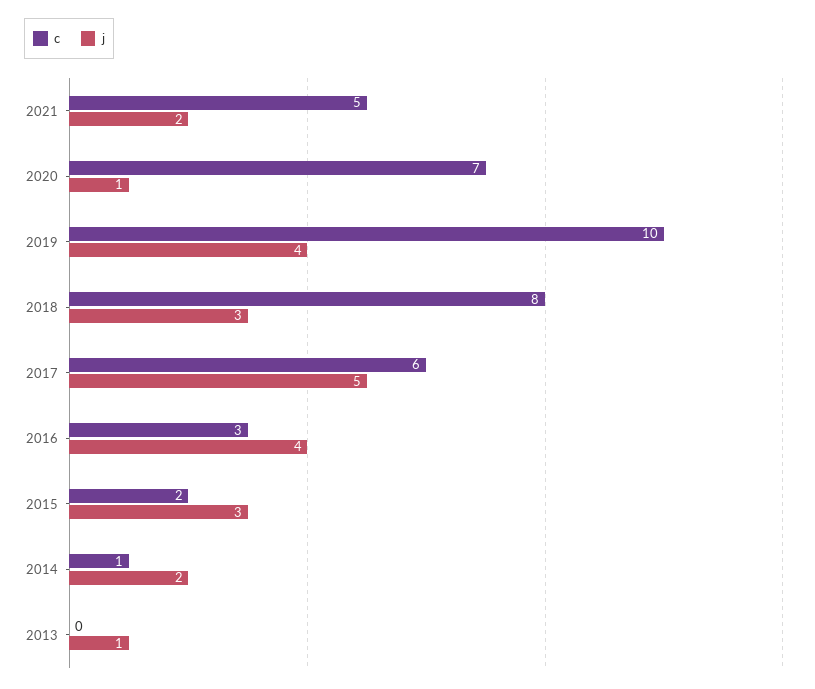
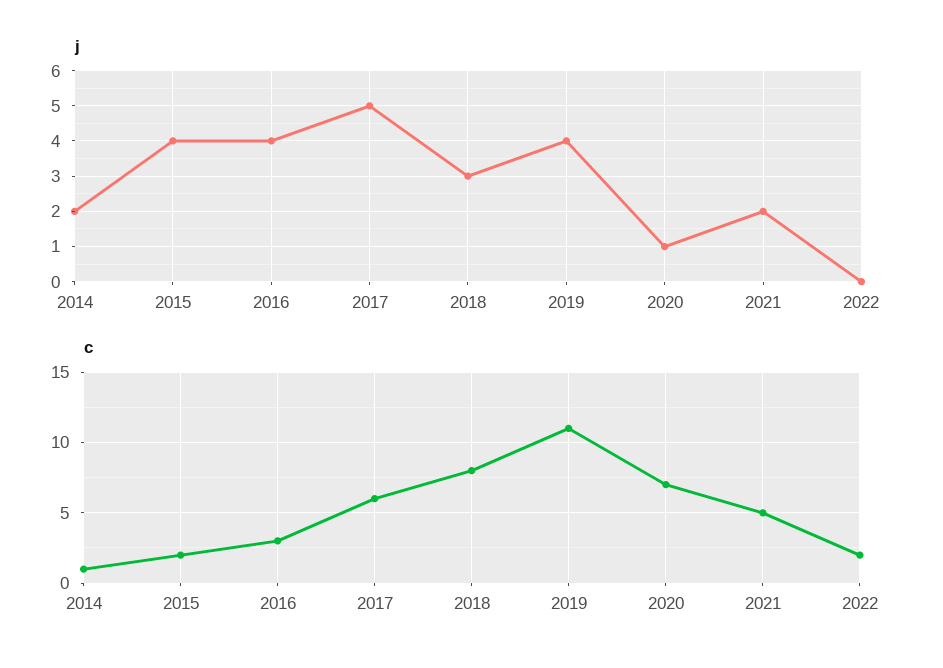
c, 2019: 10 -> 11
j, 2015: 3 -> 4
c, 2013: 0 -> none
j, 2013: 1 -> none
j, 2022: none -> 0
c, 2022: none -> 2

